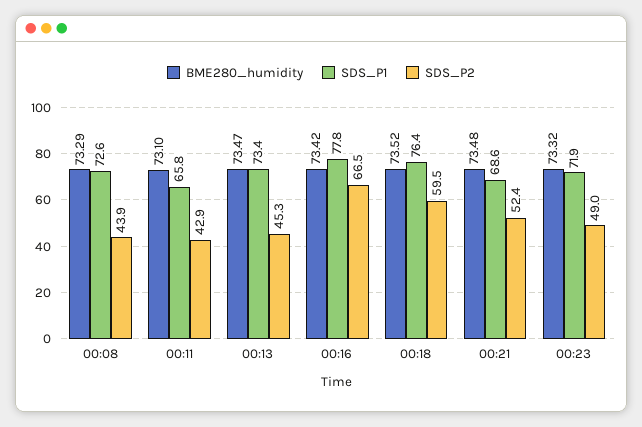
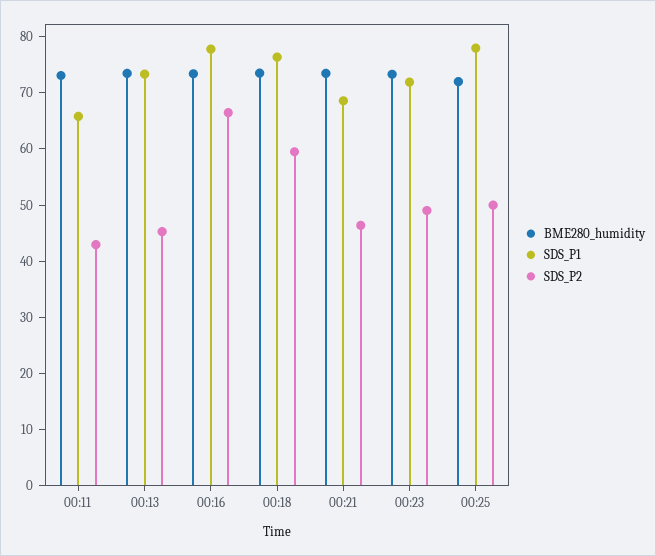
BME280_humidity, 00:08: 73.29 -> none
SDS_P1, 00:08: 72.6 -> none
SDS_P2, 00:08: 43.9 -> none
SDS_P2, 00:21: 52.4 -> 46
BME280_humidity, 00:25: none -> 72
SDS_P1, 00:25: none -> 78
SDS_P2, 00:25: none -> 50

